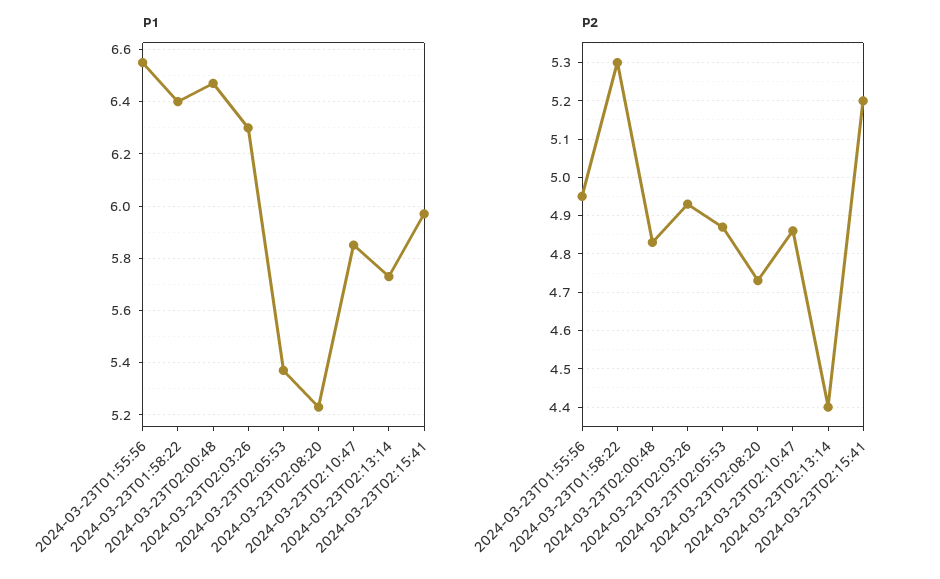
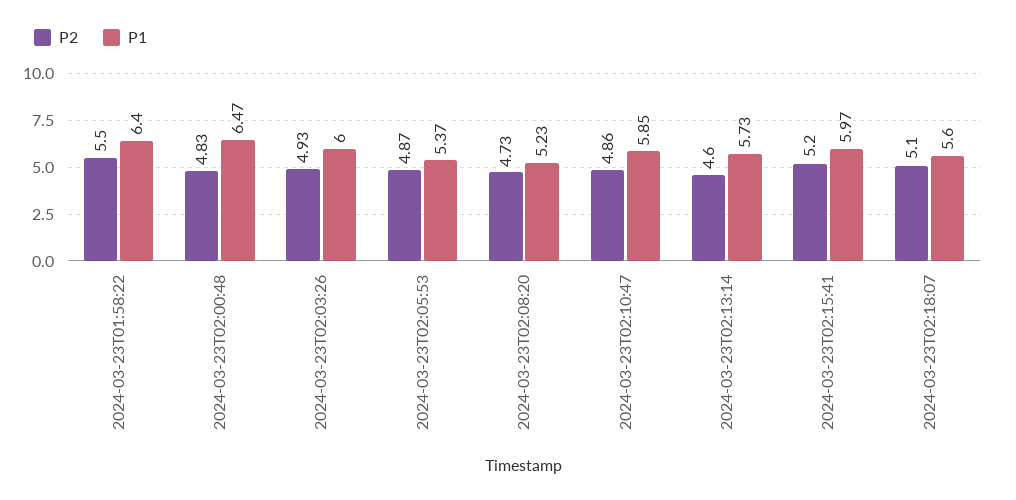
P1, 2024-03-23T01:55:56: 6.55 -> none
P1, 2024-03-23T02:03:26: 6.3 -> 6
P2, 2024-03-23T01:55:56: 4.95 -> none
P2, 2024-03-23T01:58:22: 5.3 -> 5.5
P2, 2024-03-23T02:13:14: 4.4 -> 4.6
P2, 2024-03-23T02:18:07: none -> 5.1
P1, 2024-03-23T02:18:07: none -> 5.6

